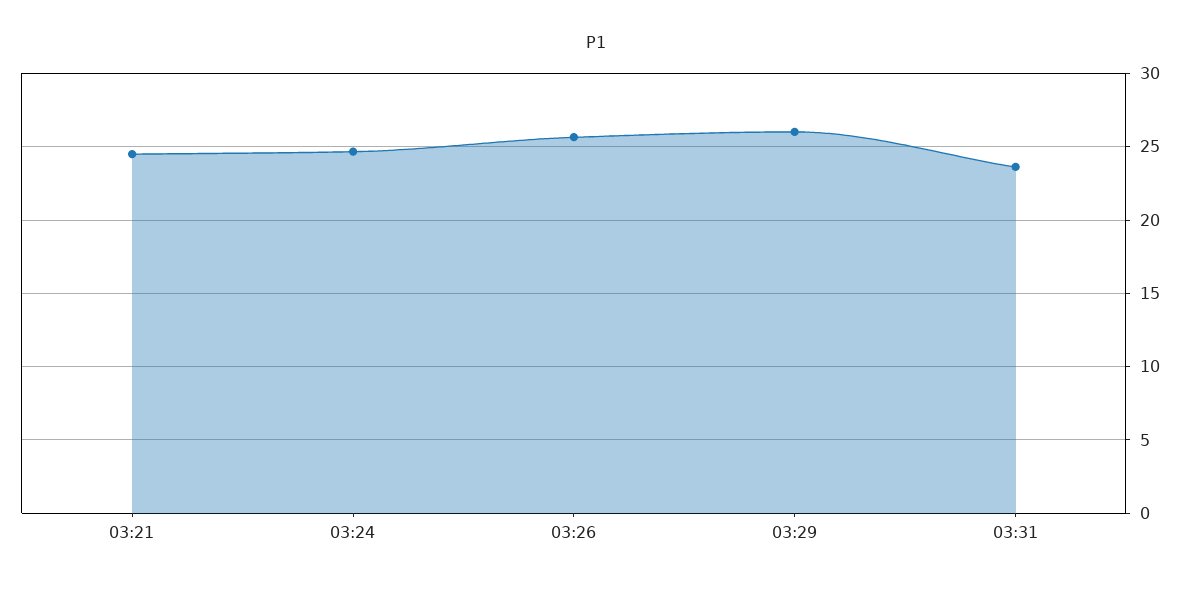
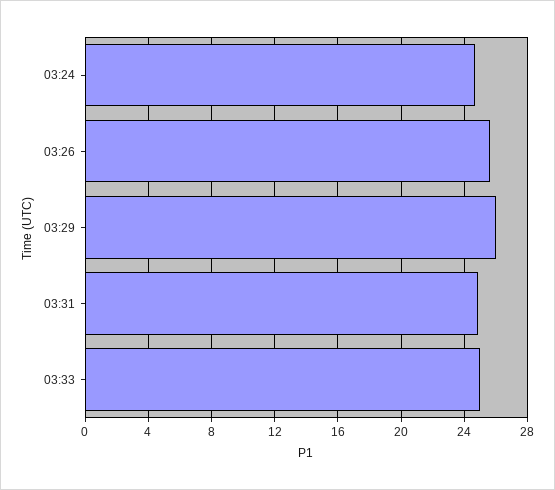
03:21: 24.5 -> none
03:31: 23.5 -> 25
03:33: none -> 25

